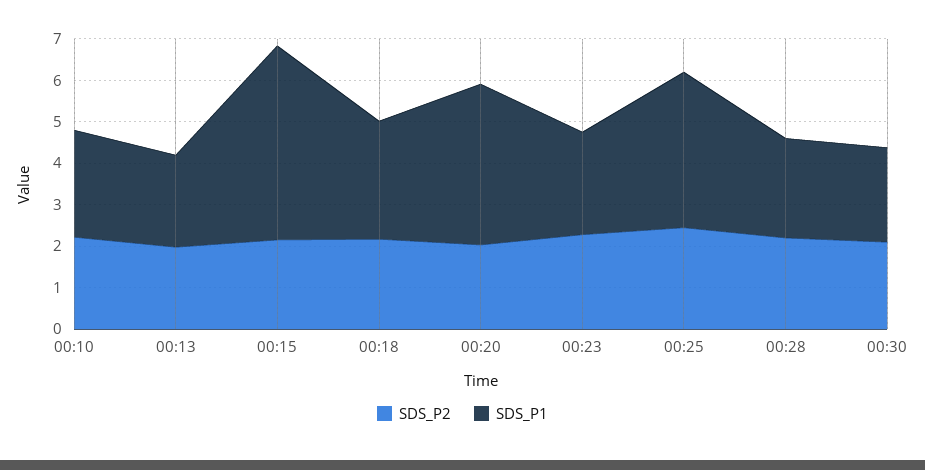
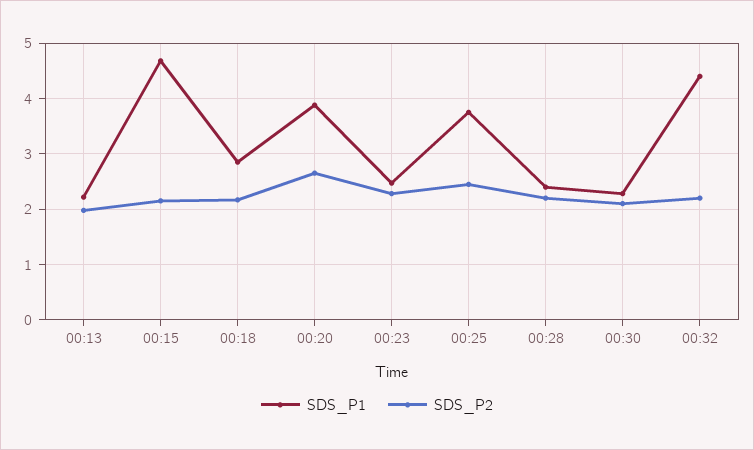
SDS_P2, 00:10: 2.2 -> none
SDS_P1, 00:10: 2.6 -> none
SDS_P2, 00:20: 2 -> 2.6
SDS_P1, 00:32: none -> 4.4
SDS_P2, 00:32: none -> 2.2

